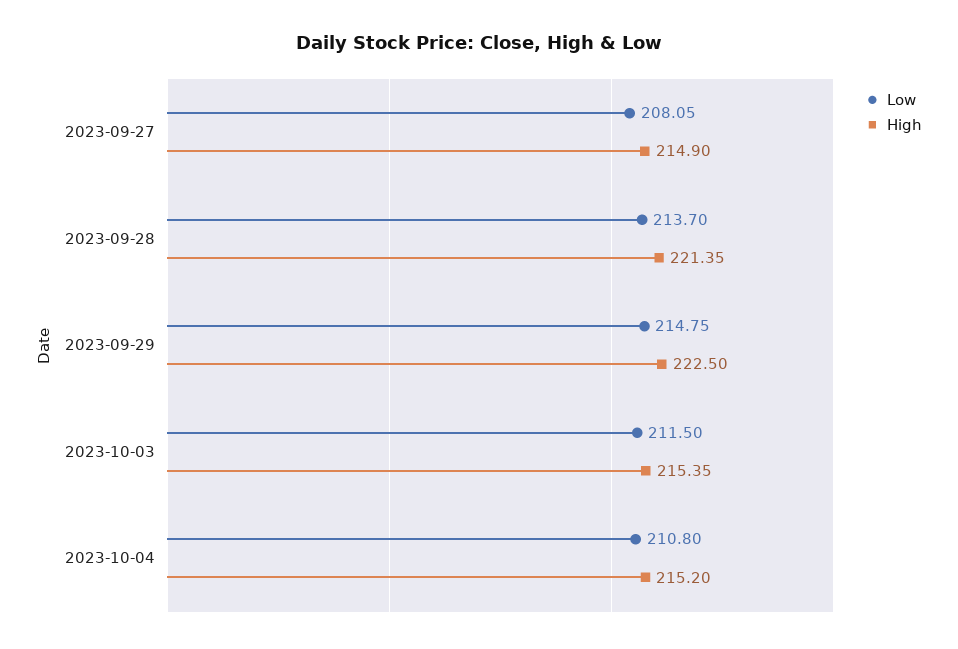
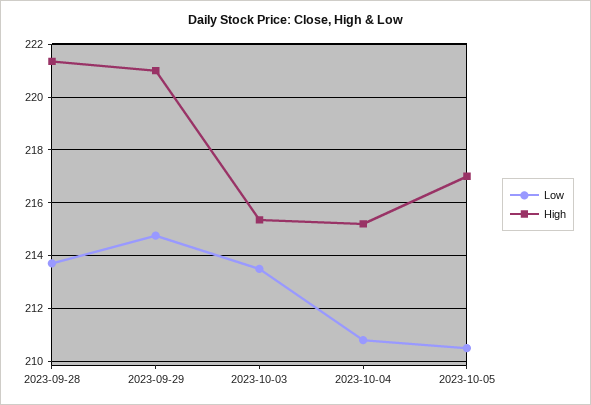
Low, 2023-09-27: 208.05 -> none
High, 2023-09-27: 214.9 -> none
High, 2023-09-29: 222.5 -> 221
Low, 2023-10-03: 211.5 -> 213.5
Low, 2023-10-05: none -> 210.5
High, 2023-10-05: none -> 217

